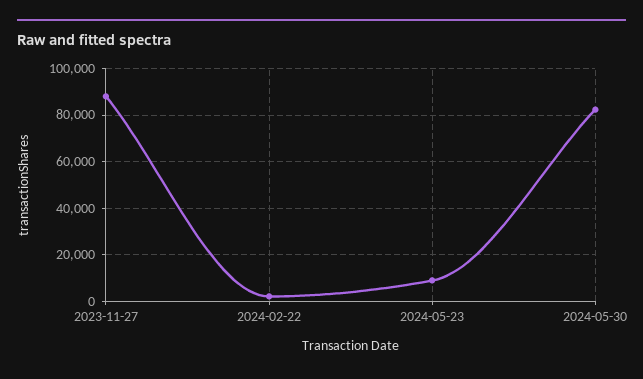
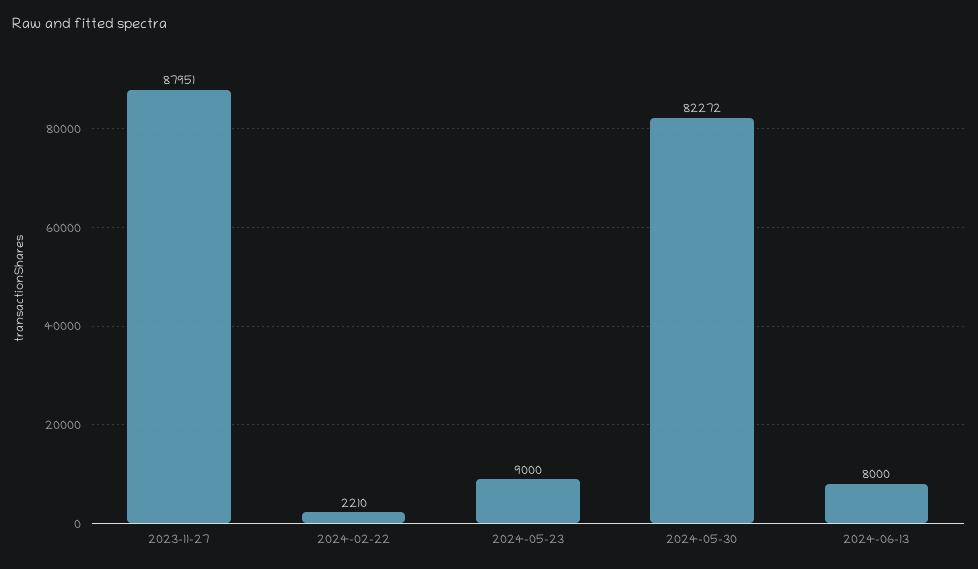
2024-06-13: none -> 8000

